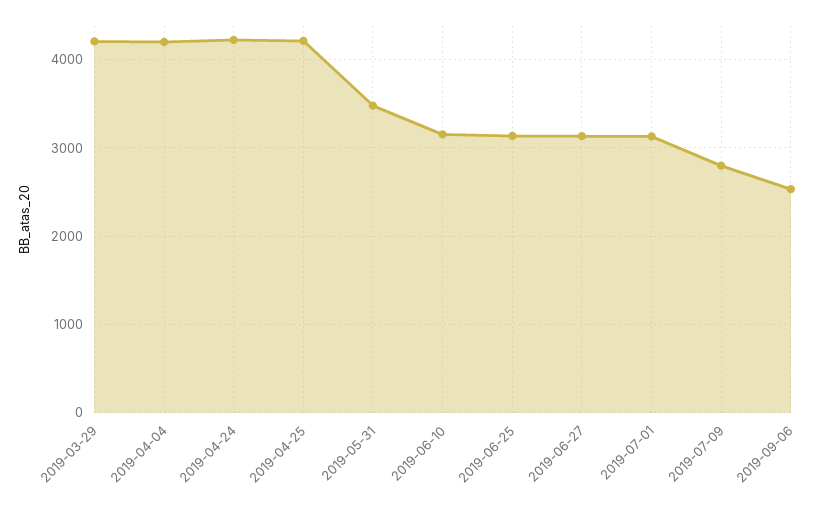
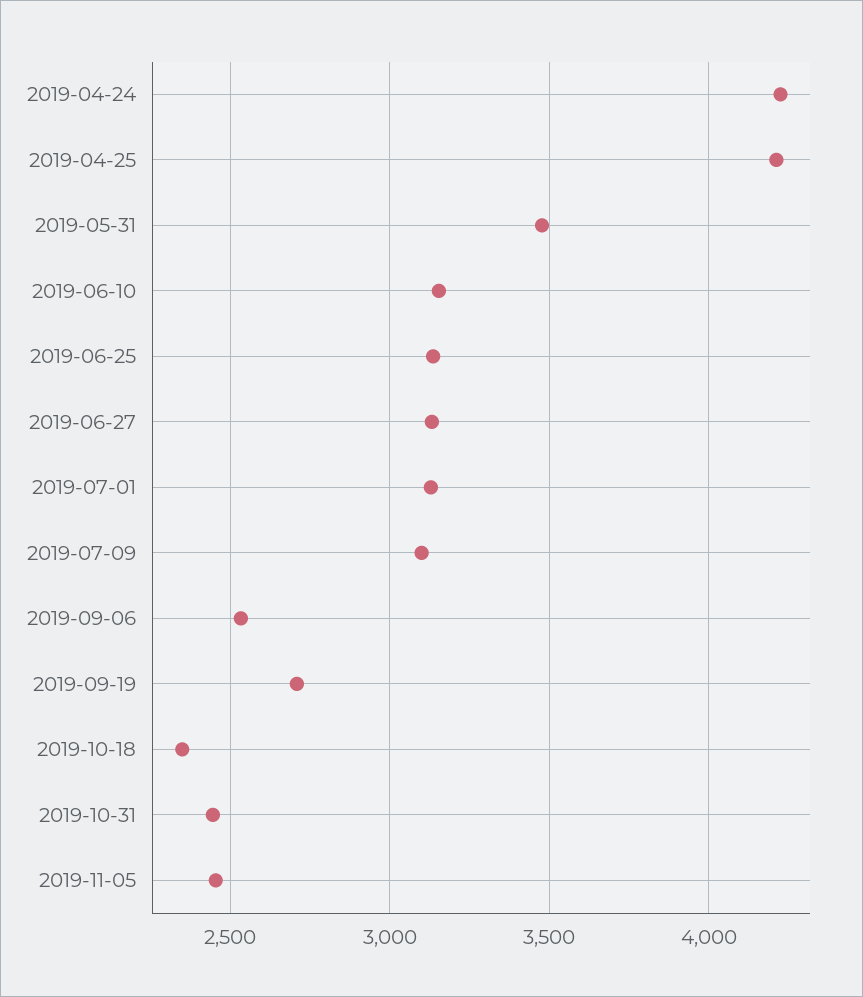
2019-03-29: 4200 -> none
2019-04-04: 4200 -> none
2019-07-09: 2800 -> 3100
2019-09-19: none -> 2700
2019-10-18: none -> 2350
2019-10-31: none -> 2450
2019-11-05: none -> 2450

